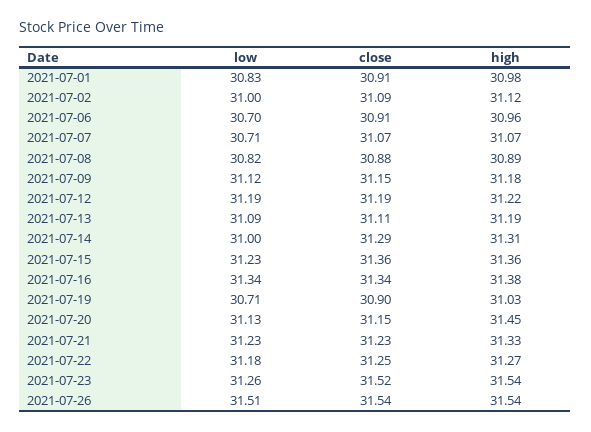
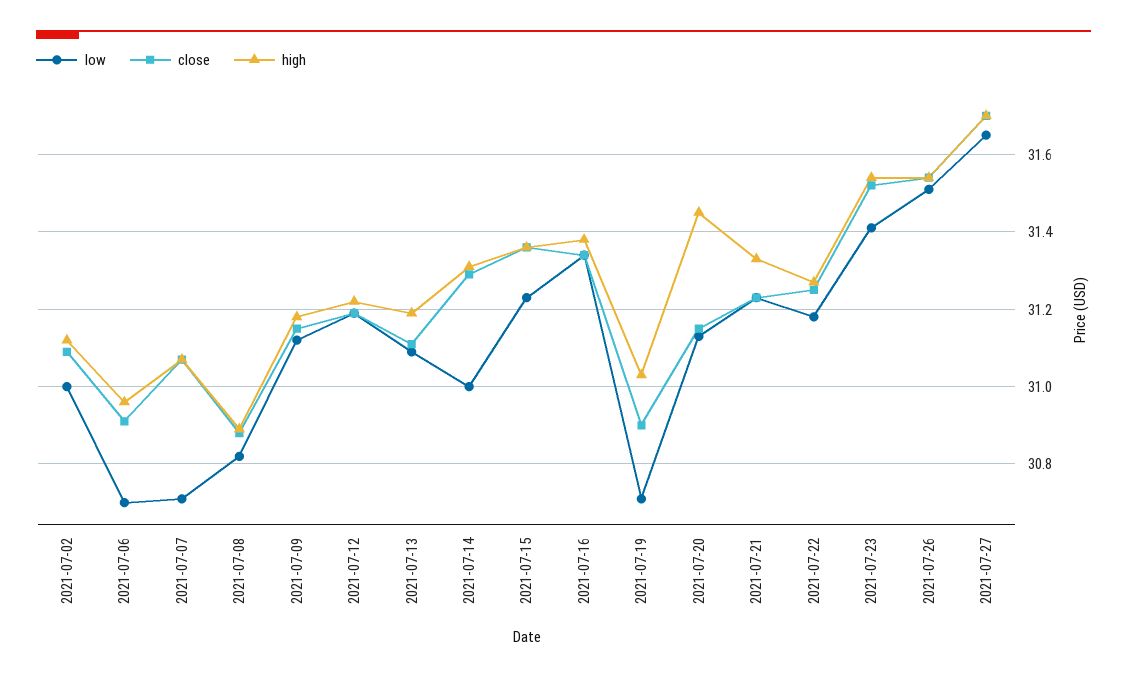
low, 2021-07-01: 30.83 -> none
close, 2021-07-01: 30.91 -> none
high, 2021-07-01: 30.98 -> none
low, 2021-07-23: 31.26 -> 31.4
low, 2021-07-27: none -> 31.65
close, 2021-07-27: none -> 31.7
high, 2021-07-27: none -> 31.7

